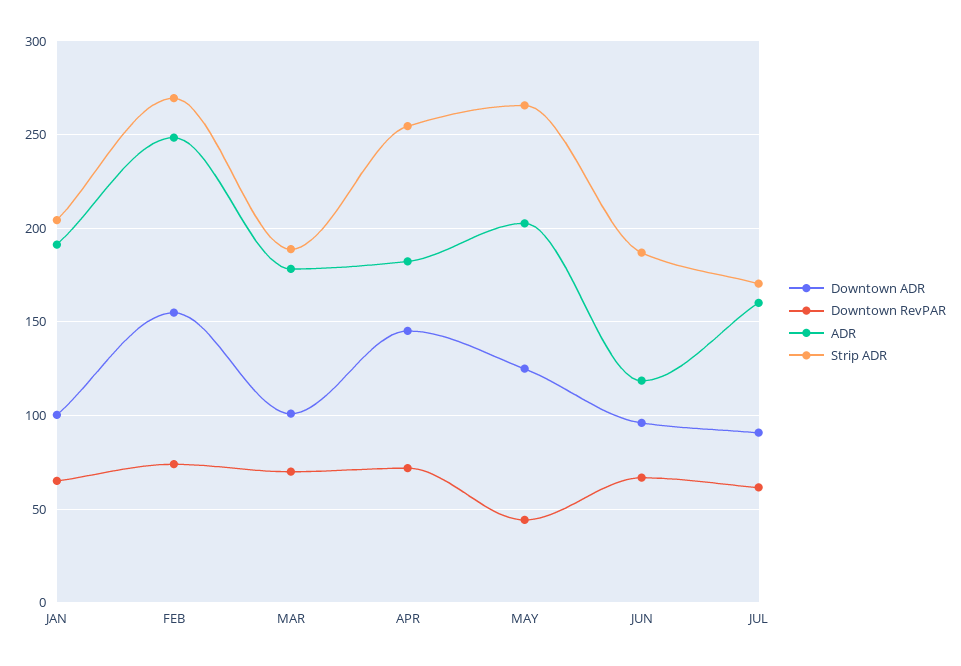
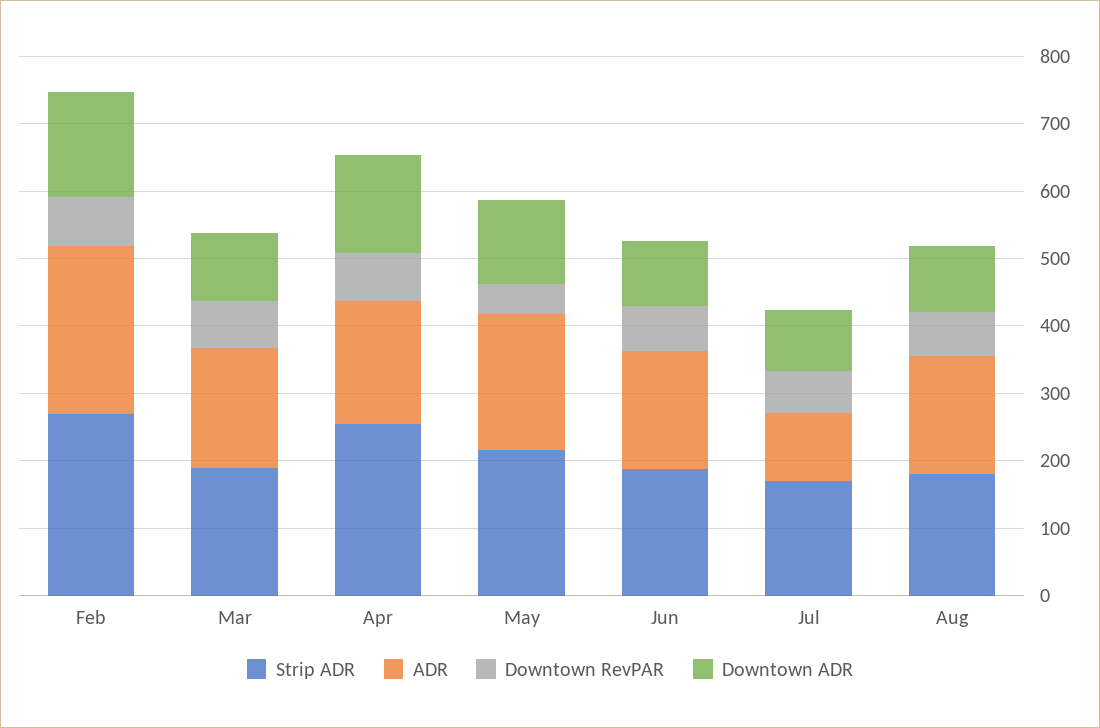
Downtown ADR, JAN: 100 -> none
Downtown RevPAR, JAN: 65 -> none
ADR, JAN: 190 -> none
Strip ADR, JAN: 205 -> none
Strip ADR, MAY: 265 -> 220
ADR, JUN: 120 -> 180
ADR, JUL: 160 -> 100
Strip ADR, Aug: none -> 180
ADR, Aug: none -> 180
Downtown RevPAR, Aug: none -> 60
Downtown ADR, Aug: none -> 100

